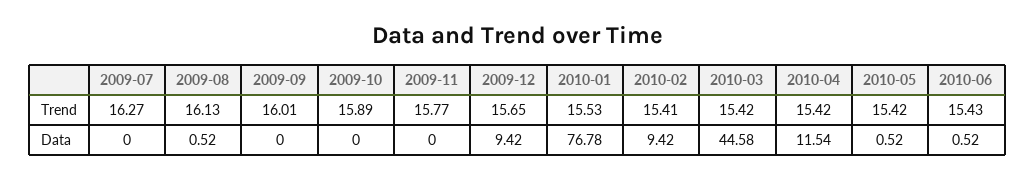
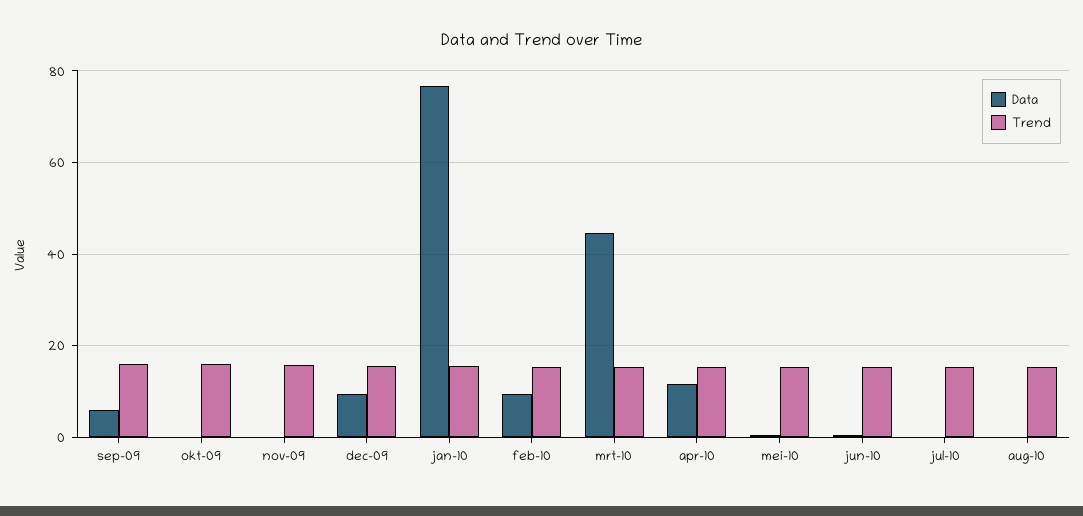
Trend, 2009-07: 16.27 -> none
Trend, 2009-08: 16.13 -> none
Data, 2009-07: 0 -> none
Data, 2009-08: 0.52 -> none
Data, 2009-09: 0 -> 6
Data, jul-10: none -> 0
Trend, jul-10: none -> 16
Data, aug-10: none -> 0
Trend, aug-10: none -> 16

